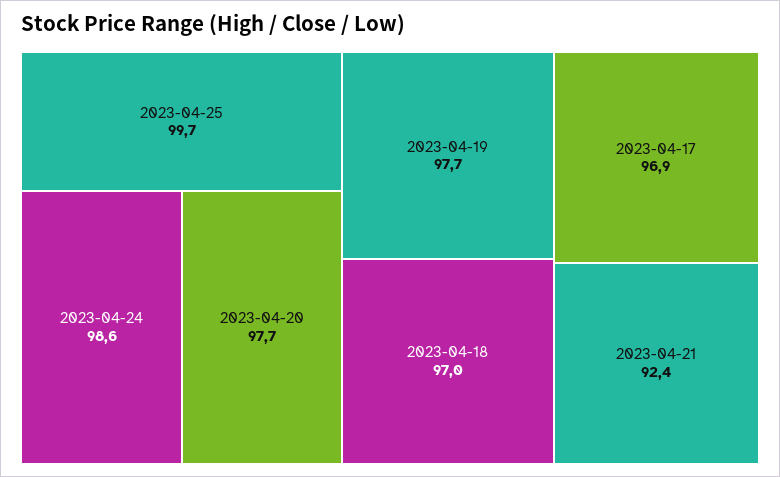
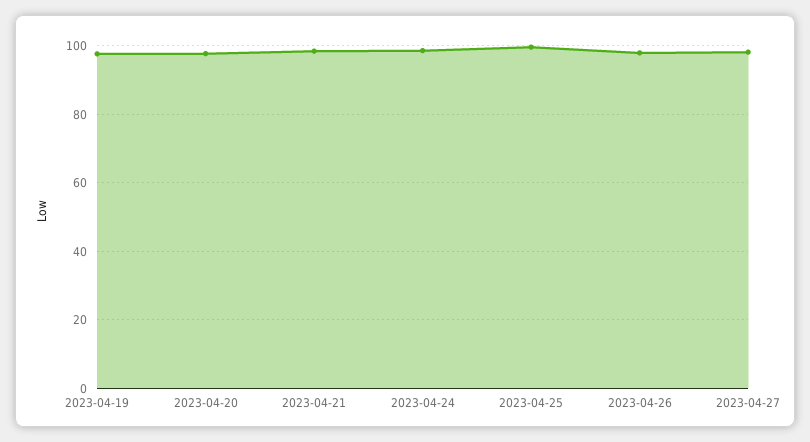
2023-04-18: 97 -> none
2023-04-17: 96.9 -> none
2023-04-21: 92.4 -> 98
2023-04-26: none -> 98
2023-04-27: none -> 98

